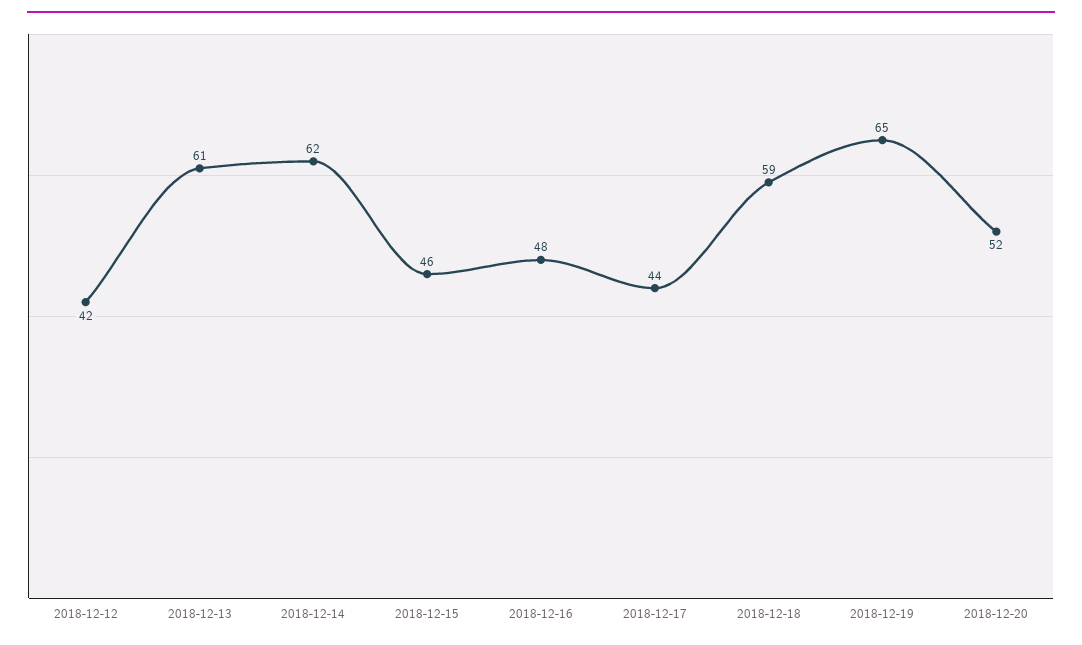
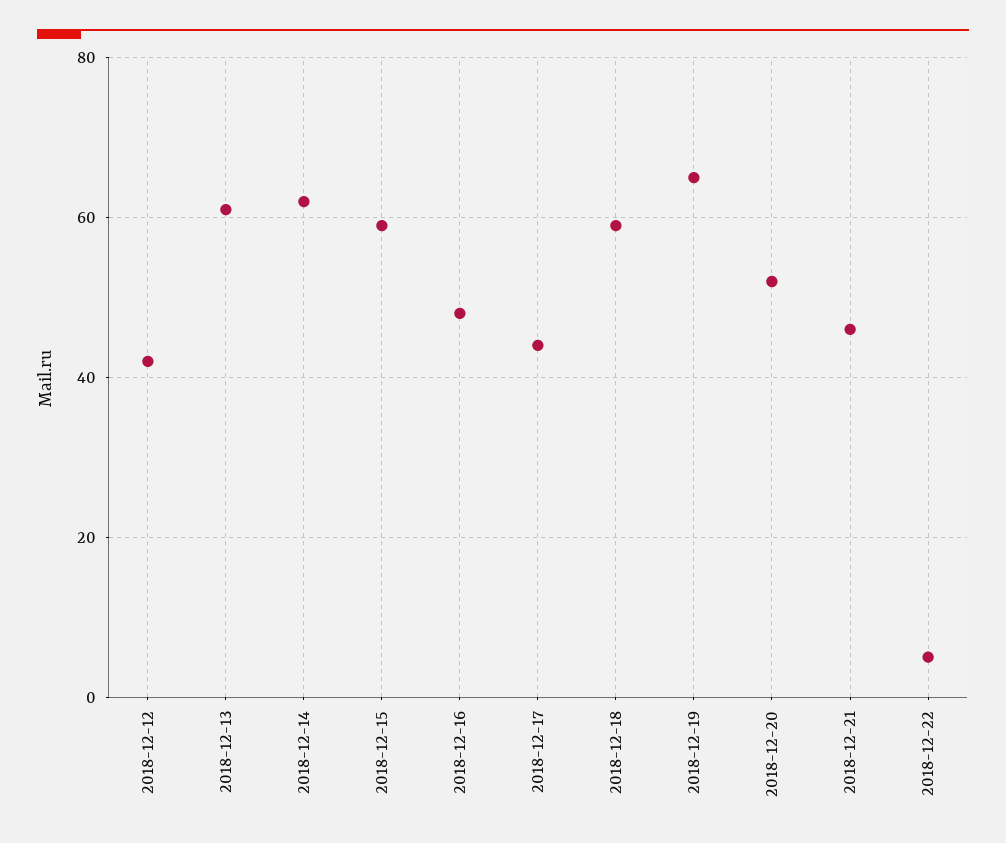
2018-12-15: 46 -> 60
2018-12-21: none -> 45
2018-12-22: none -> 5

